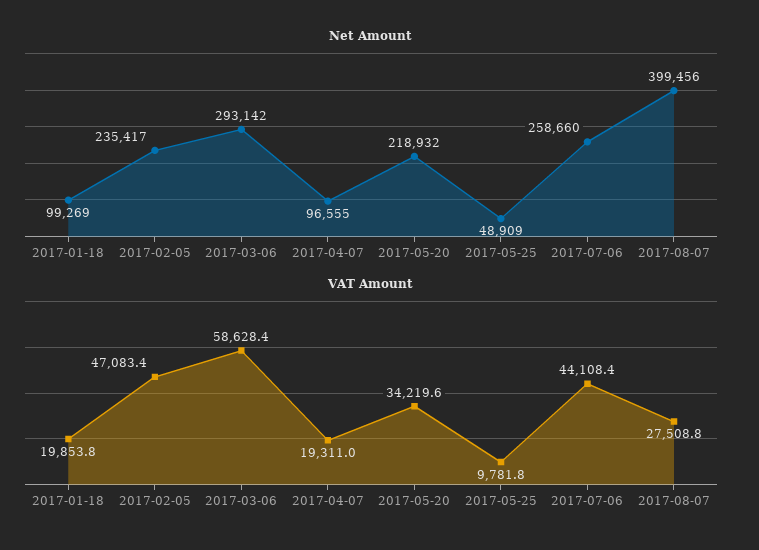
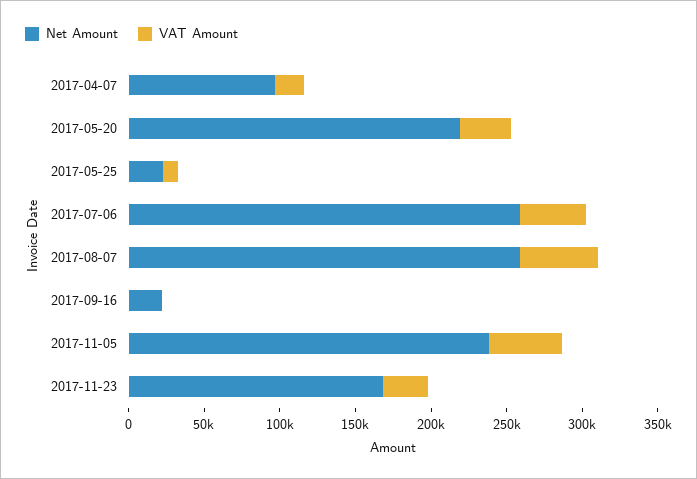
Net Amount, 2017-01-18: 99269 -> none
Net Amount, 2017-02-05: 235417 -> none
Net Amount, 2017-03-06: 293142 -> none
Net Amount, 2017-05-25: 48909 -> 20000
Net Amount, 2017-08-07: 399456 -> 260000
VAT Amount, 2017-01-18: 19853.8 -> none
VAT Amount, 2017-02-05: 47083.4 -> none
VAT Amount, 2017-03-06: 58628.4 -> none
VAT Amount, 2017-08-07: 27508.8 -> 50000
Net Amount, 2017-09-16: none -> 20000
VAT Amount, 2017-09-16: none -> 0
Net Amount, 2017-11-05: none -> 240000
VAT Amount, 2017-11-05: none -> 50000
Net Amount, 2017-11-23: none -> 170000
VAT Amount, 2017-11-23: none -> 30000

